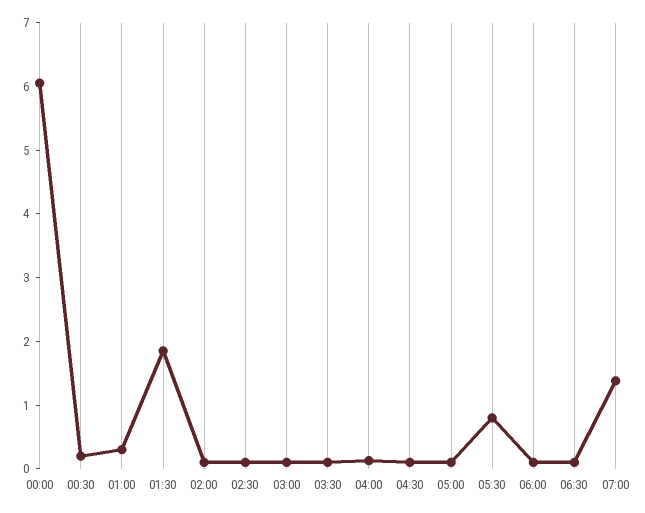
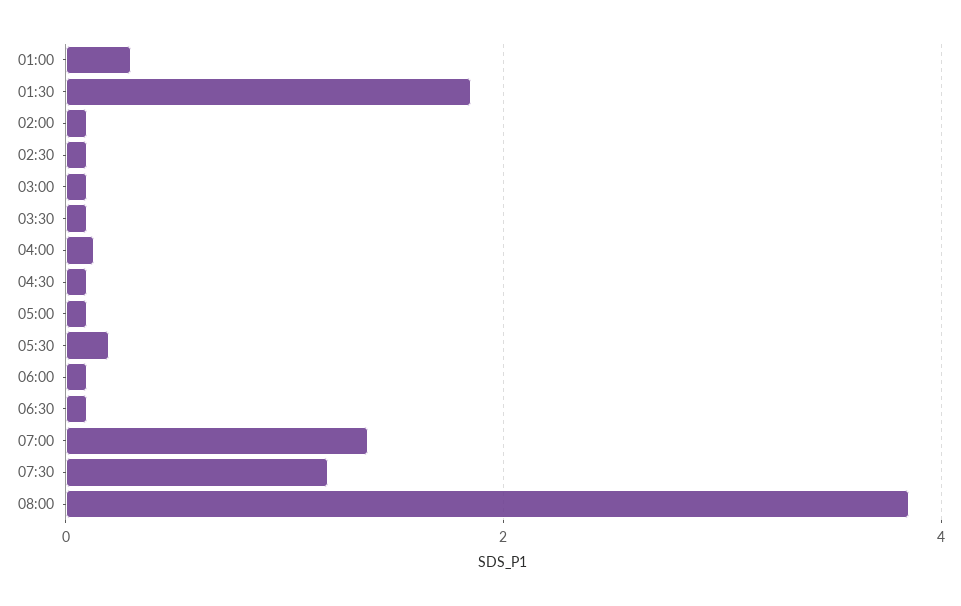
00:00: 6 -> none
00:30: 0.2 -> none
05:30: 0.8 -> 0.2
07:30: none -> 1.2
08:00: none -> 3.8

